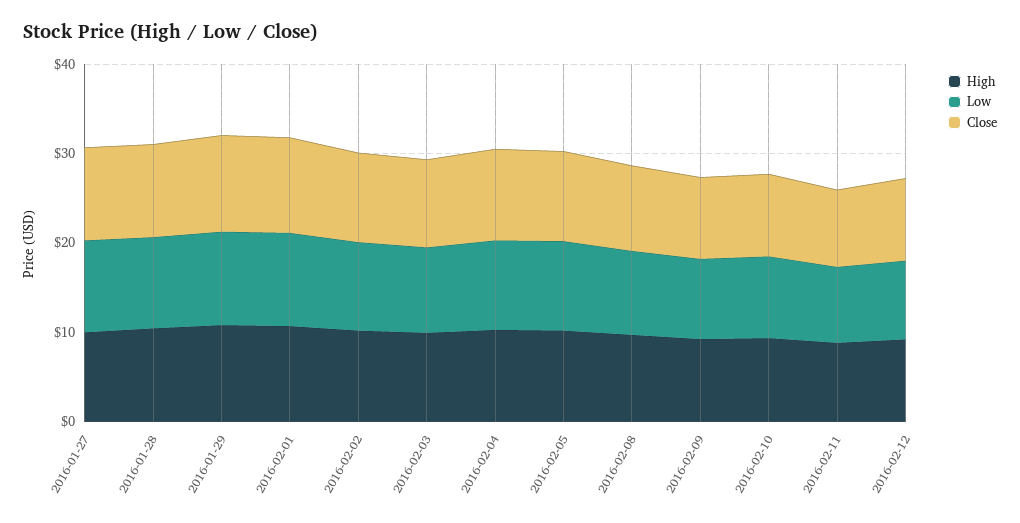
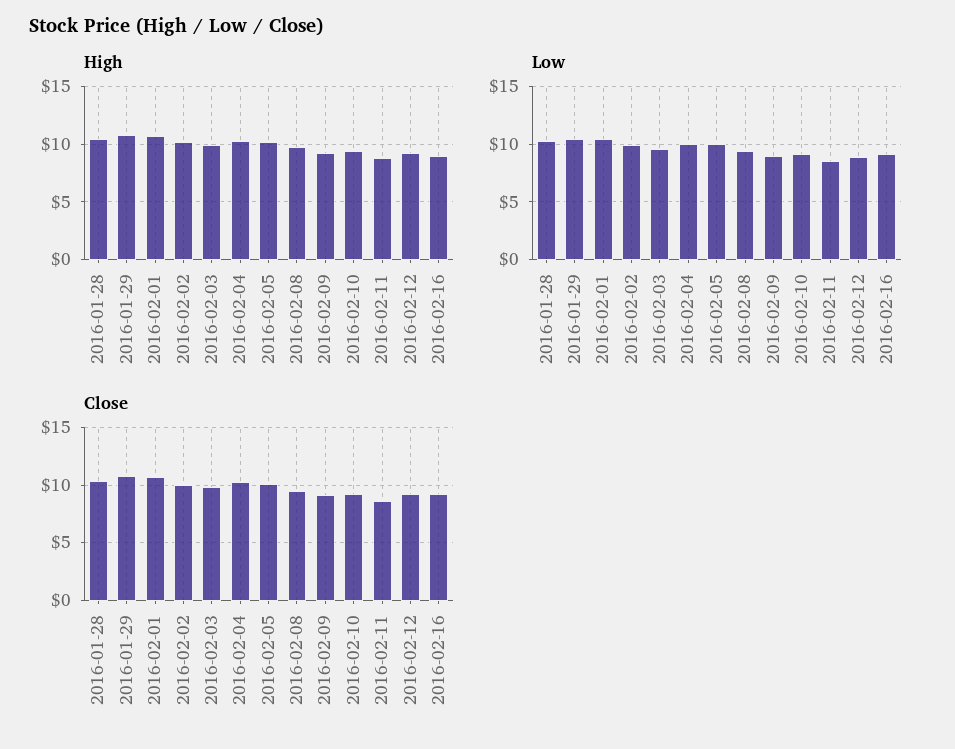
High, 2016-01-27: 10 -> none
Low, 2016-01-27: 10 -> none
Close, 2016-01-27: 10 -> none
High, 2016-02-16: none -> 9
Low, 2016-02-16: none -> 9
Close, 2016-02-16: none -> 9

